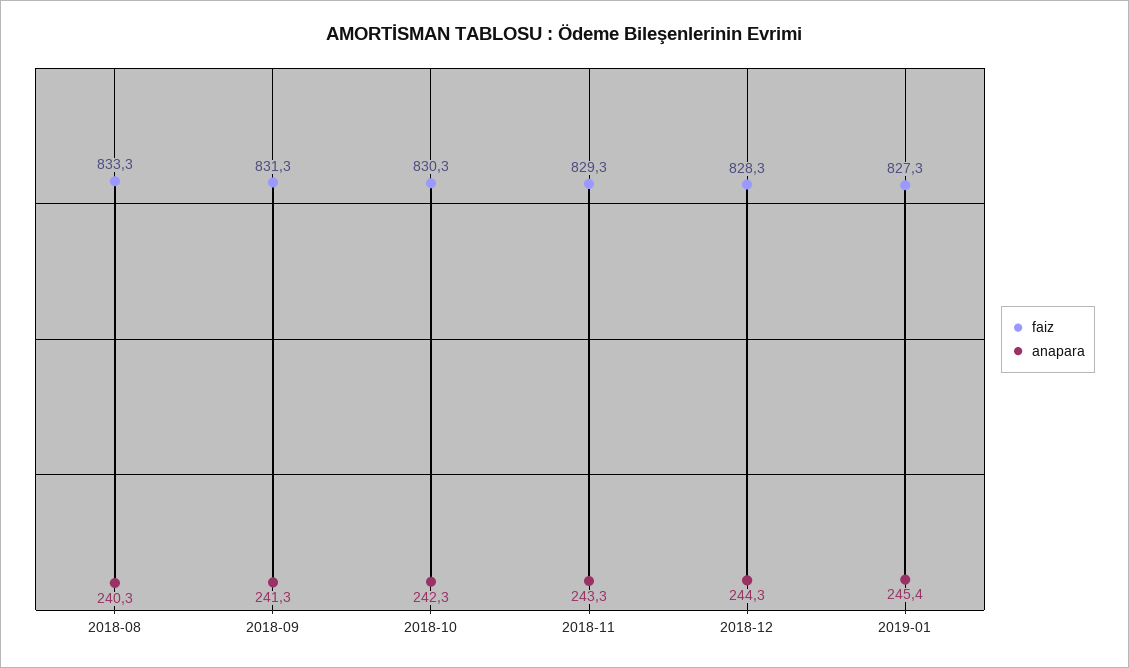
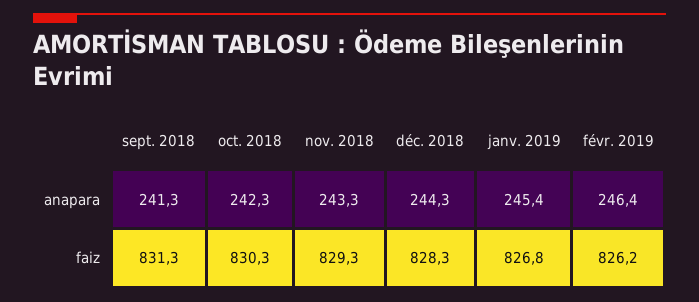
faiz, 2018-08: 833.3 -> none
anapara, 2018-08: 240.3 -> none
faiz, 2019-01: 827.3 -> 826.8
anapara, févr. 2019: none -> 246.4
faiz, févr. 2019: none -> 826.2

